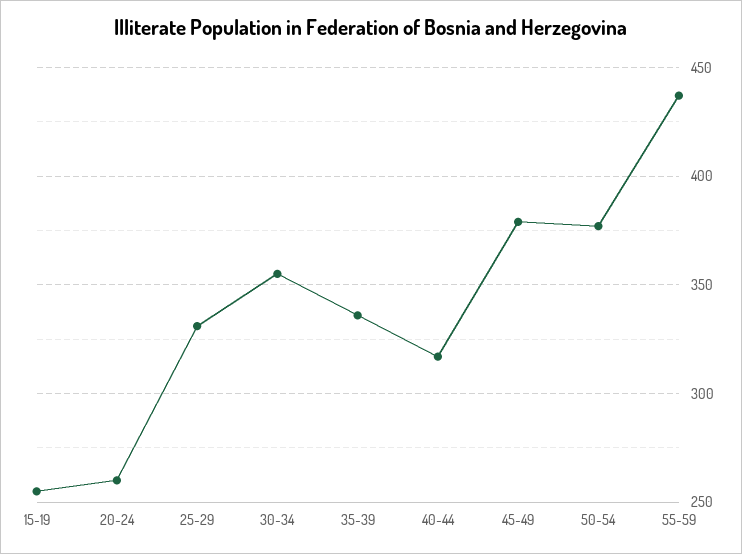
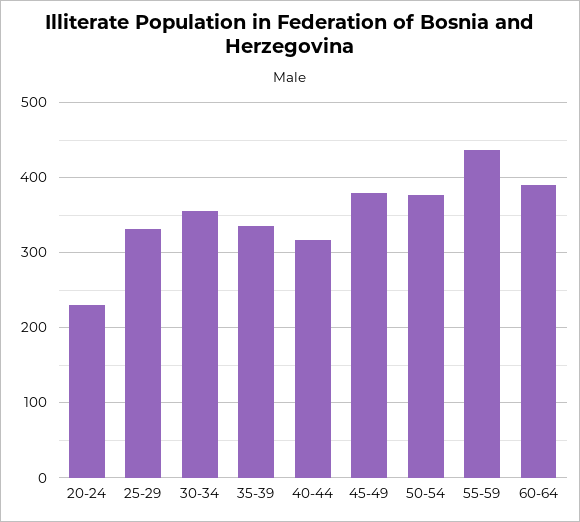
15-19: 255 -> none
20-24: 260 -> 230
60-64: none -> 390

